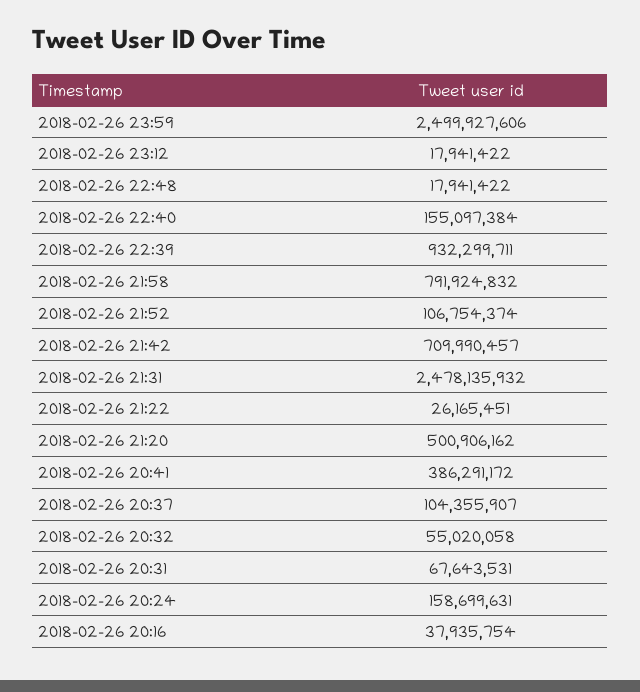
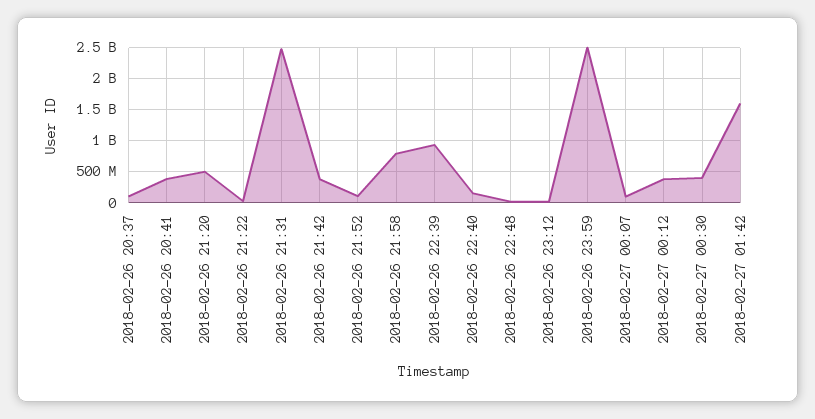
2018-02-26 21:42: 709990457 -> 400000000
2018-02-26 20:32: 55020058 -> none
2018-02-26 20:31: 67643531 -> none
2018-02-26 20:24: 158699631 -> none
2018-02-26 20:16: 37935754 -> none
2018-02-27 00:07: none -> 100000000
2018-02-27 00:12: none -> 400000000
2018-02-27 00:30: none -> 400000000
2018-02-27 01:42: none -> 1600000000

